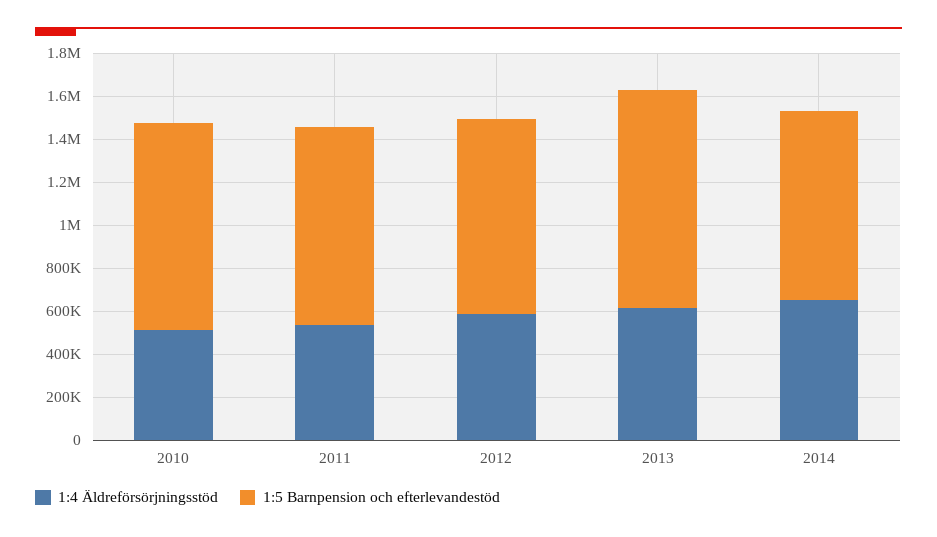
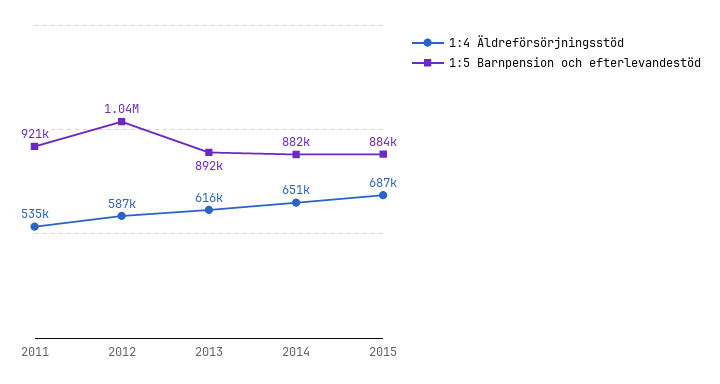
1:4 Äldreförsörjningsstöd, 2010: 500000 -> none
1:5 Barnpension och efterlevandestöd, 2010: 950000 -> none
1:5 Barnpension och efterlevandestöd, 2012: 900000 -> 1040000
1:5 Barnpension och efterlevandestöd, 2013: 1000000 -> 892000
1:4 Äldreförsörjningsstöd, 2015: none -> 687000
1:5 Barnpension och efterlevandestöd, 2015: none -> 884000

